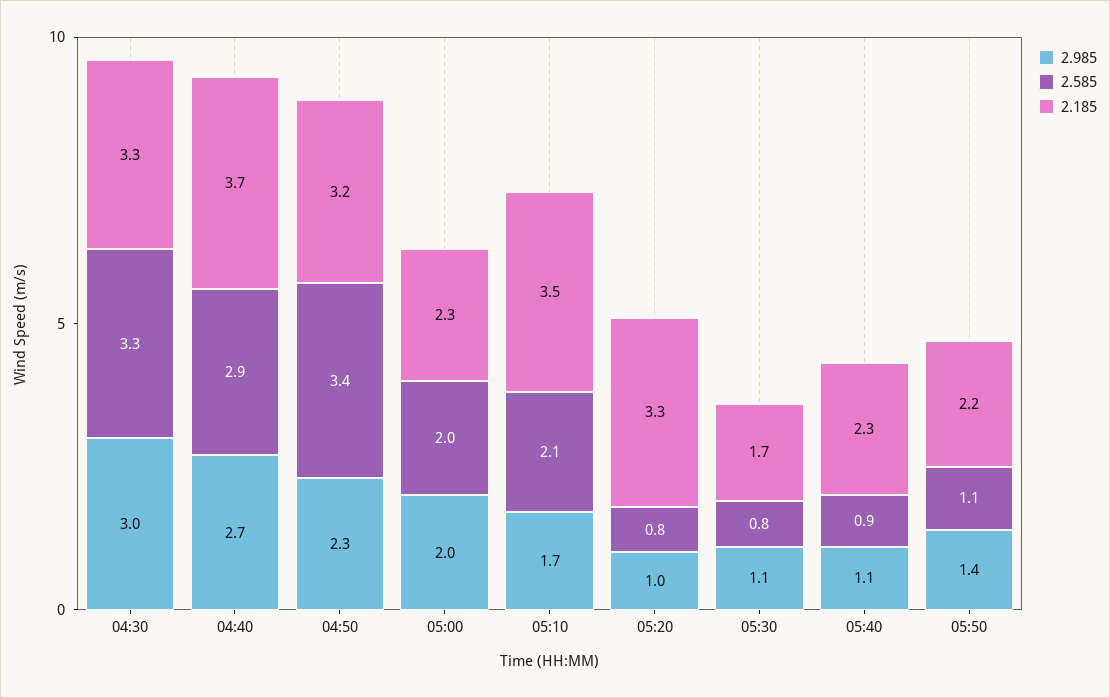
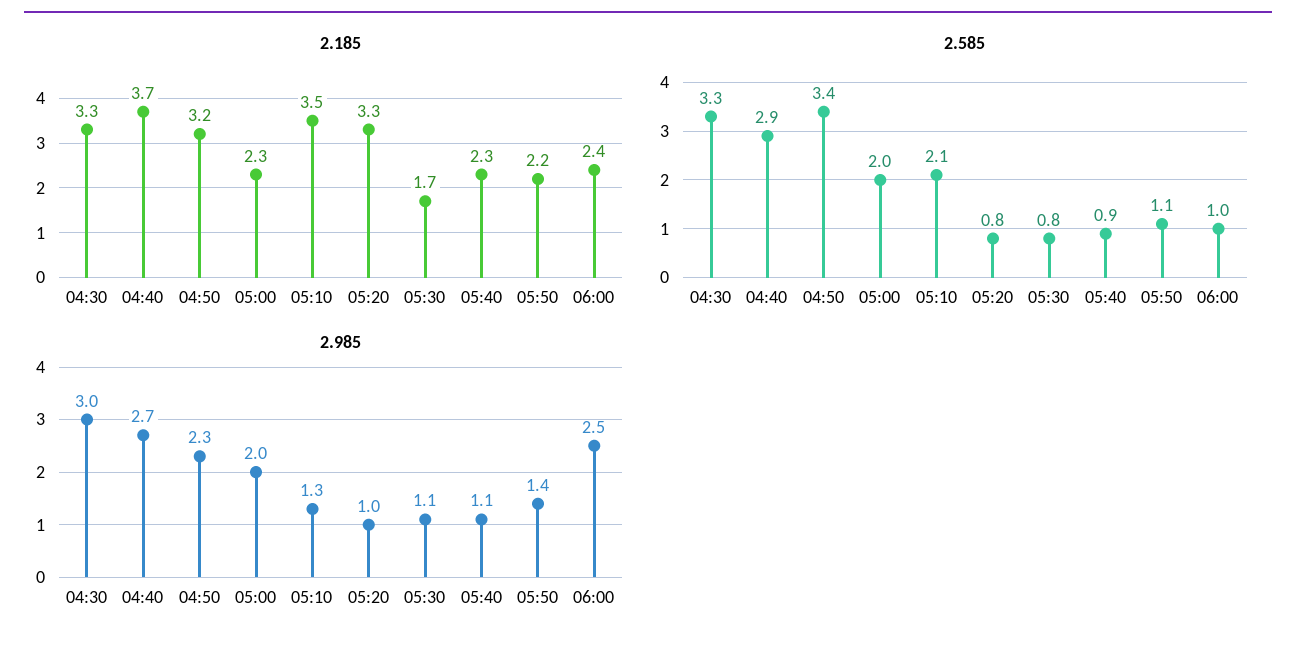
2.985, 05:10: 1.7 -> 1.3
2.185, 06:00: none -> 2.4
2.585, 06:00: none -> 1
2.985, 06:00: none -> 2.5

